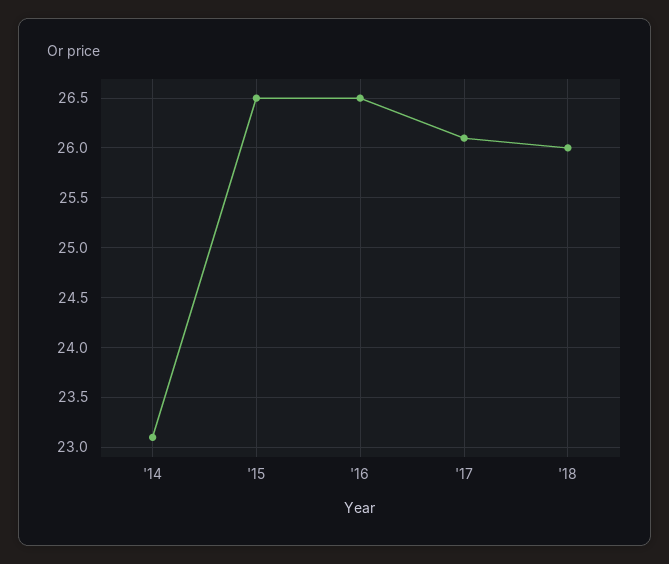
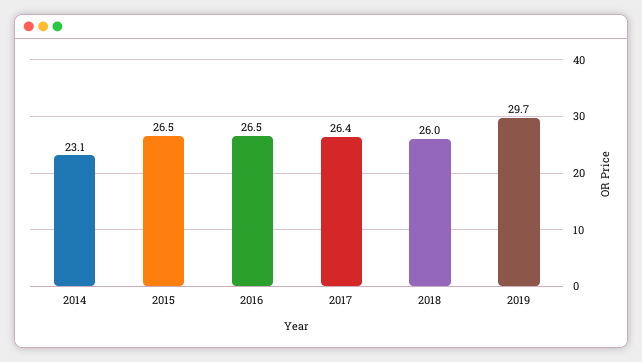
'17: 26.1 -> 26.4
2019: none -> 29.7

